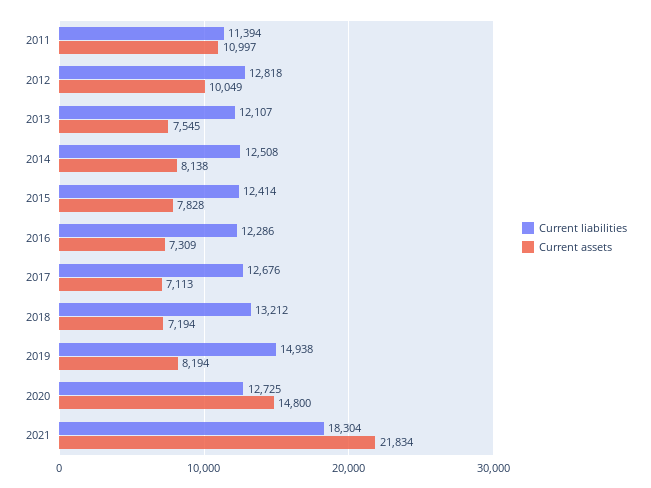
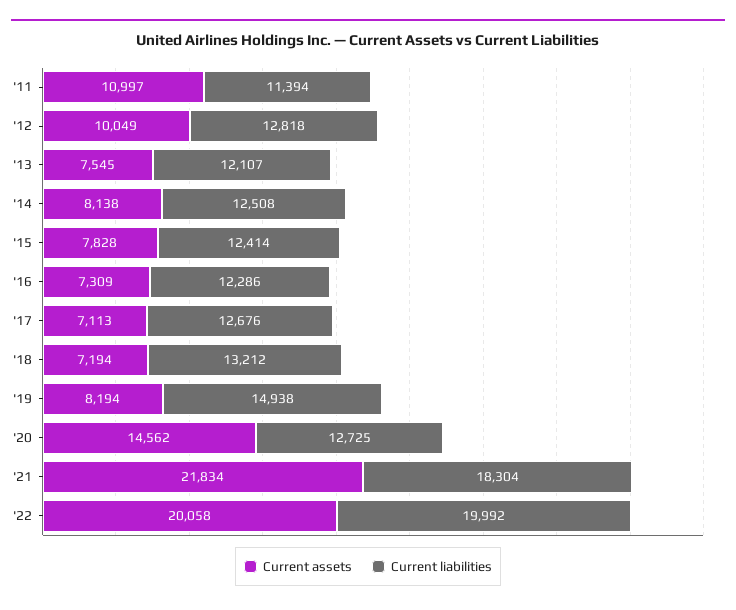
Current assets, 2020: 14800 -> 14562
Current assets, '22: none -> 20058
Current liabilities, '22: none -> 19992

